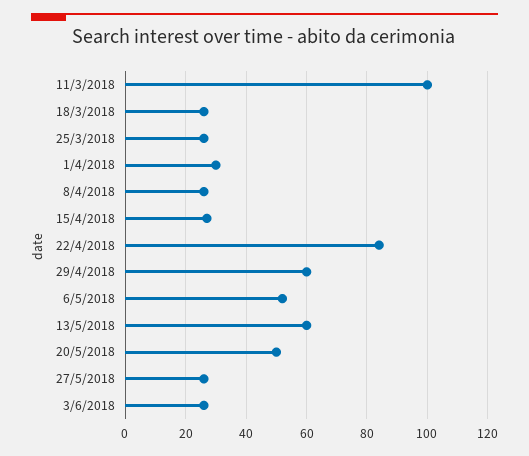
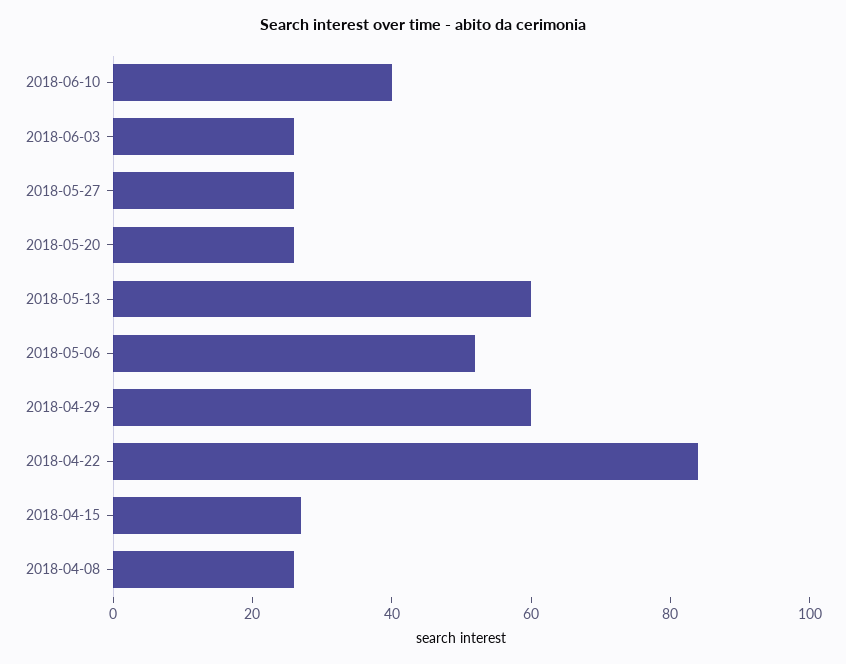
11/3/2018: 100 -> none
18/3/2018: 25 -> none
25/3/2018: 25 -> none
1/4/2018: 30 -> none
20/5/2018: 50 -> 25
2018-06-10: none -> 40

